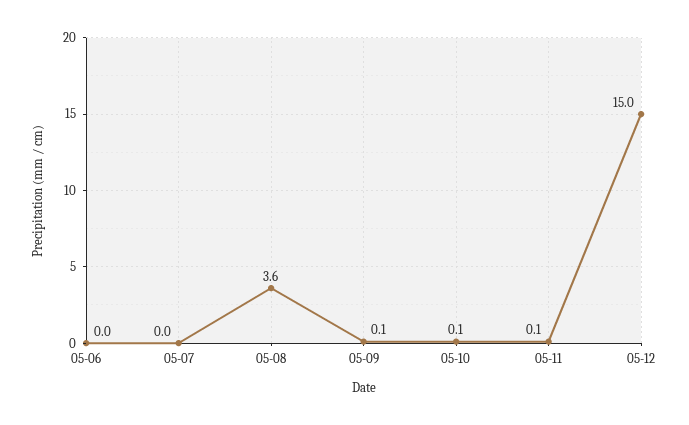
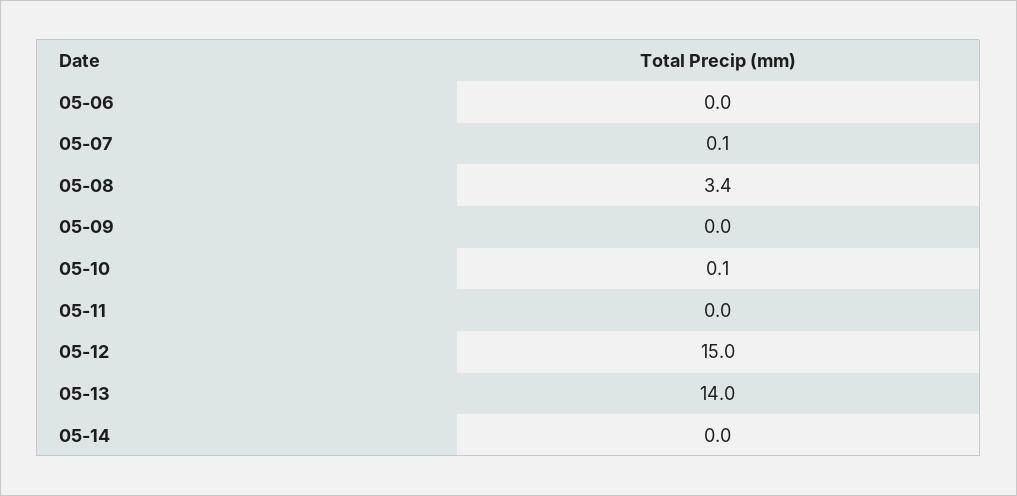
05-07: 0 -> 0.1
05-08: 3.6 -> 3.4
05-09: 0.1 -> 0
05-11: 0.1 -> 0
05-13: none -> 14
05-14: none -> 0

